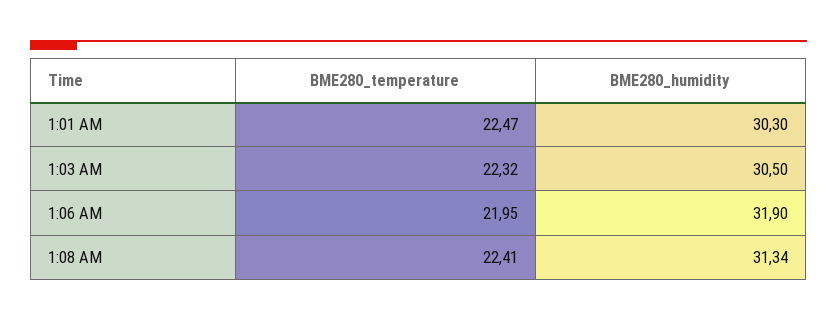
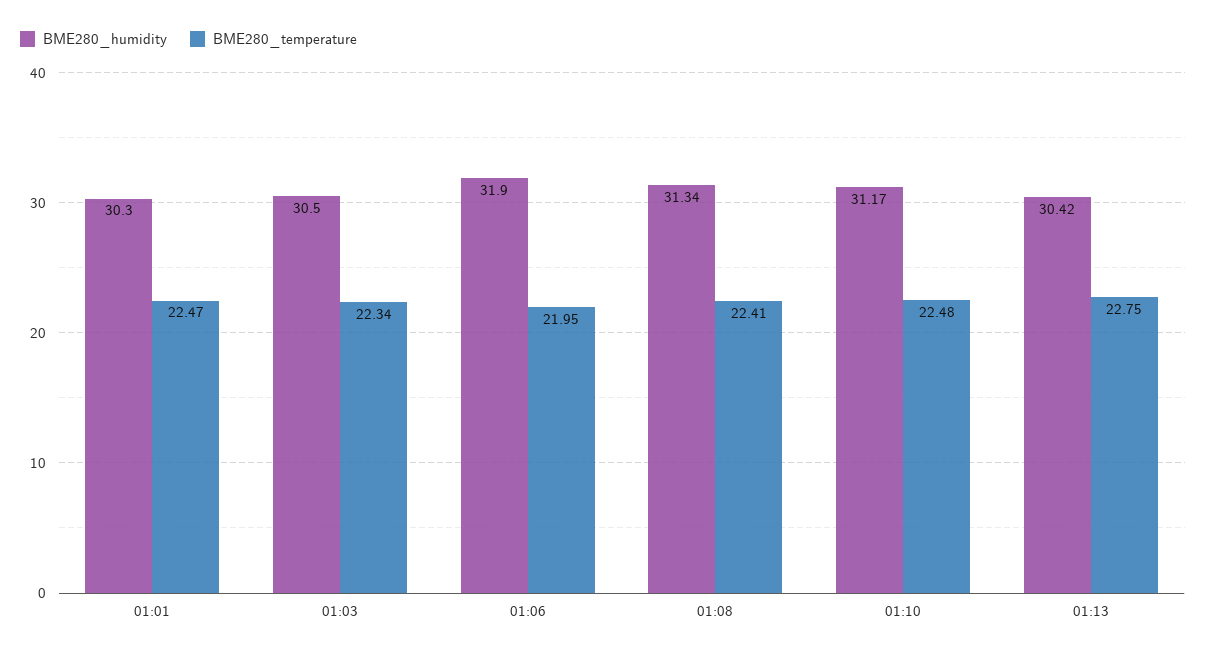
BME280_temperature, 1:03 AM: 22.32 -> 22.34
BME280_humidity, 01:10: none -> 31.17
BME280_temperature, 01:10: none -> 22.48
BME280_humidity, 01:13: none -> 30.42
BME280_temperature, 01:13: none -> 22.75

